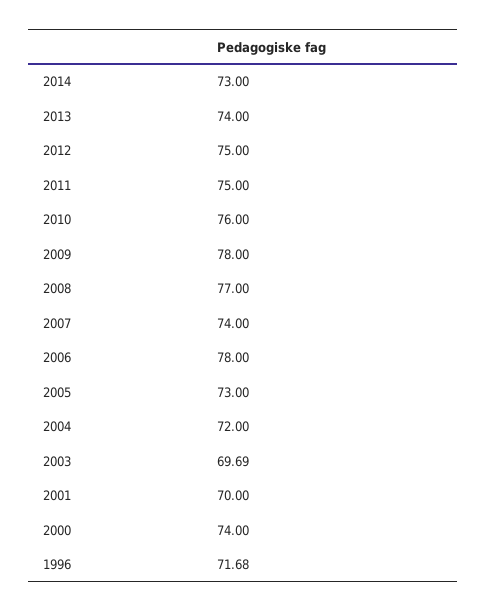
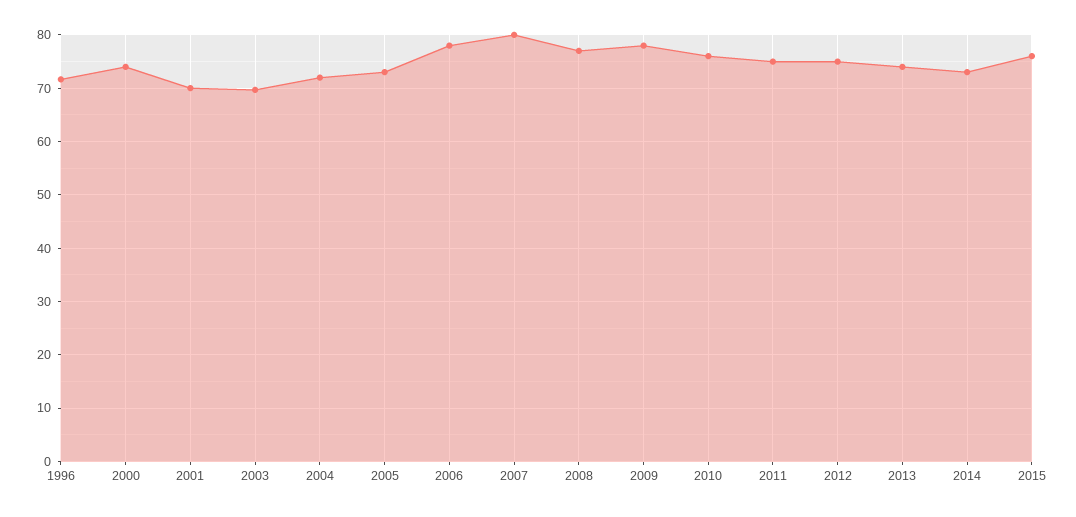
2007: 74 -> 80
2015: none -> 76

